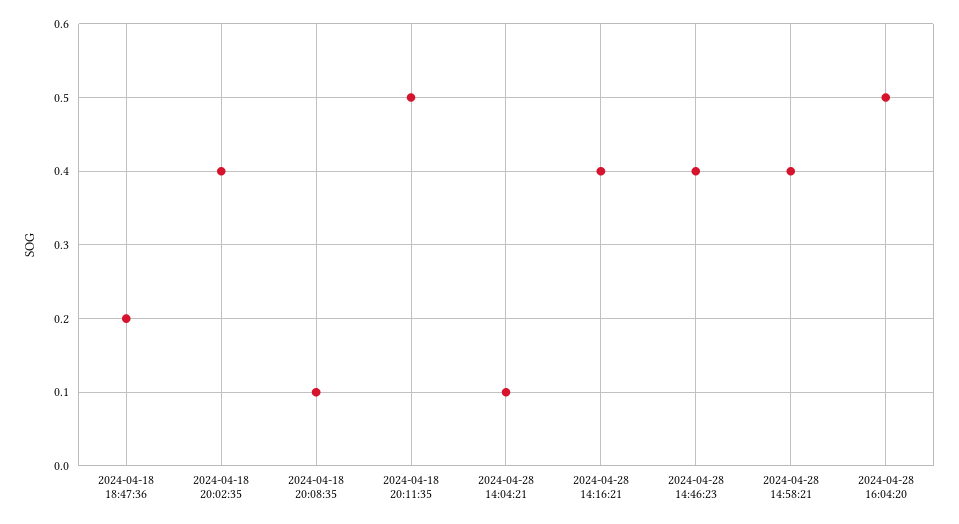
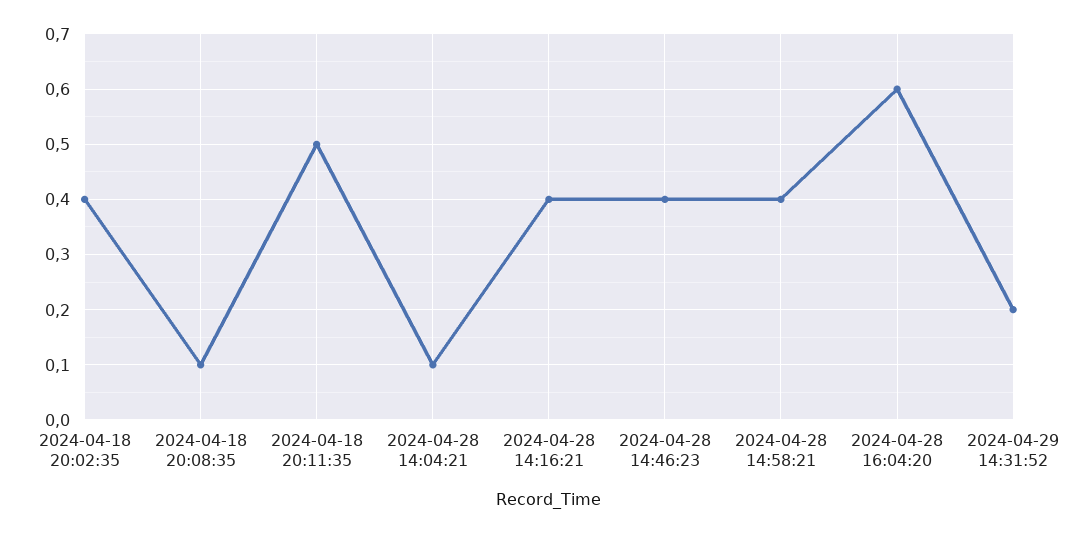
2024-04-18 18:47:36: 0.2 -> none
2024-04-28 16:04:20: 0.5 -> 0.6
2024-04-29 14:31:52: none -> 0.2

